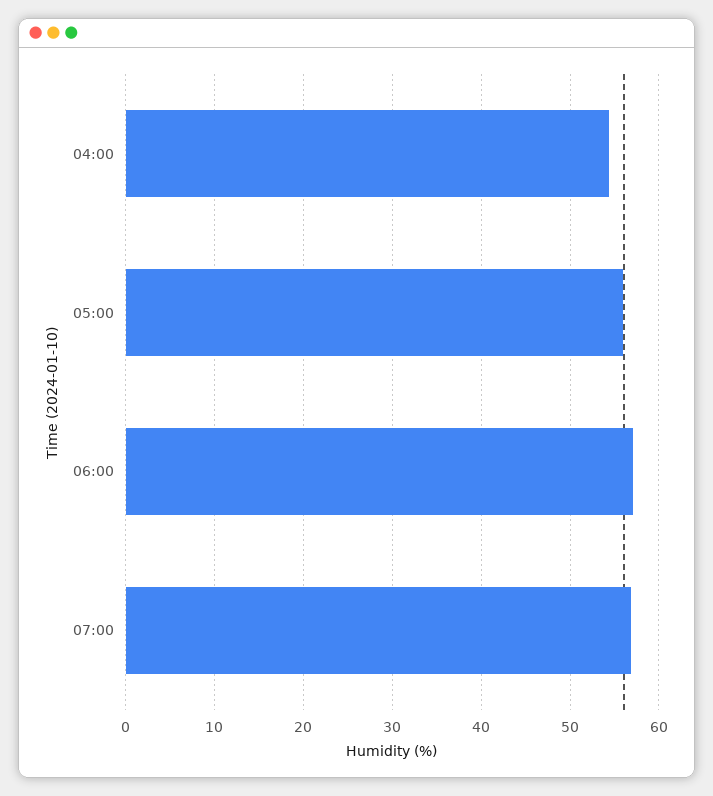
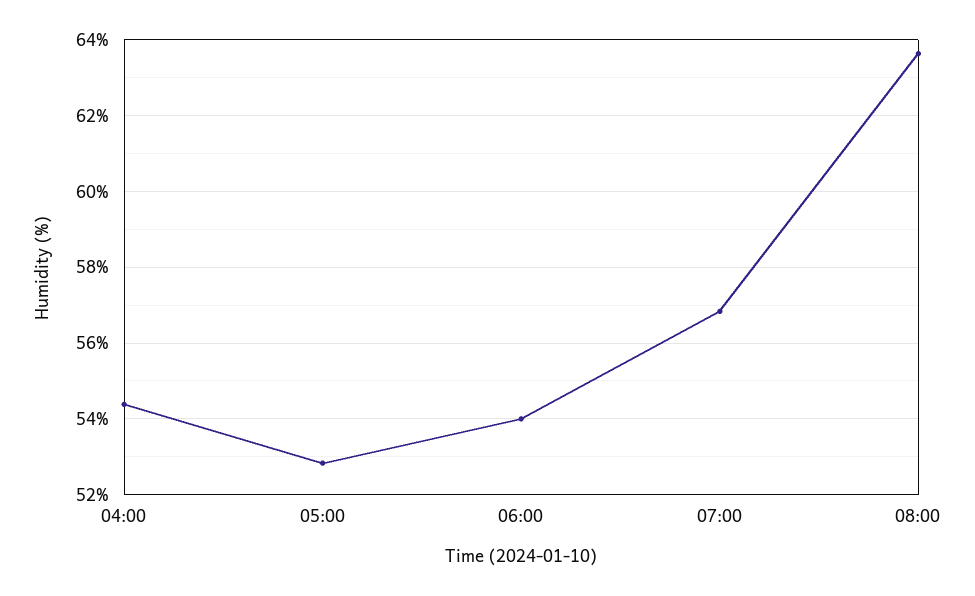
05:00: 56 -> 52.8
06:00: 57 -> 54
08:00: none -> 63.6

